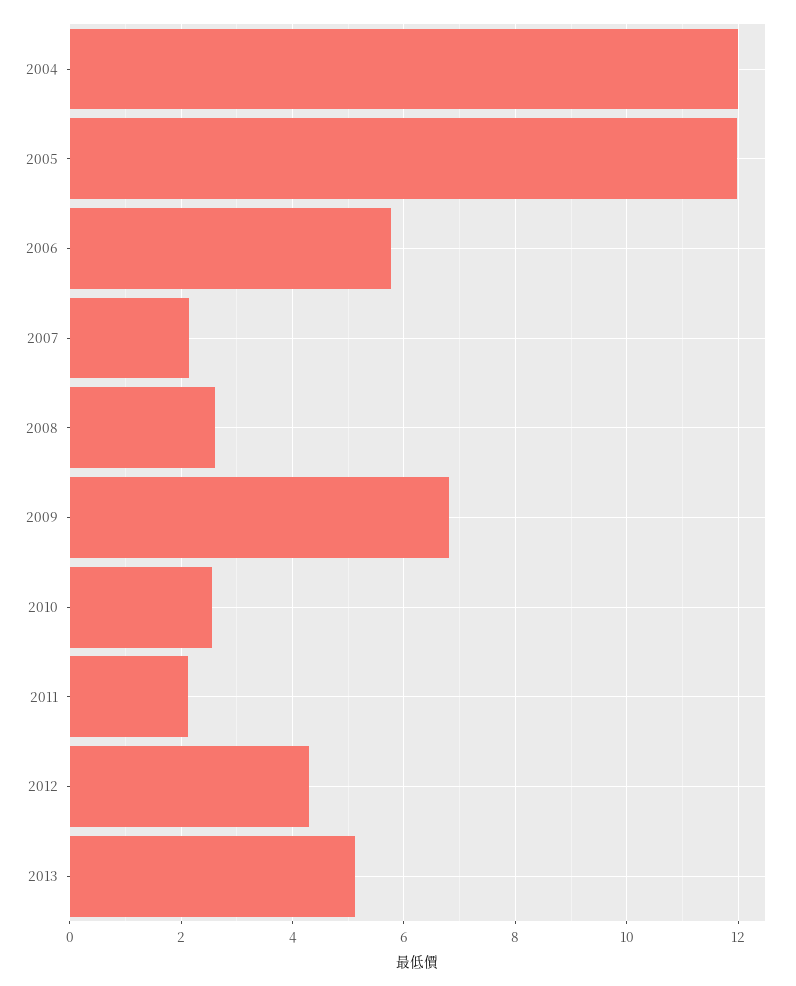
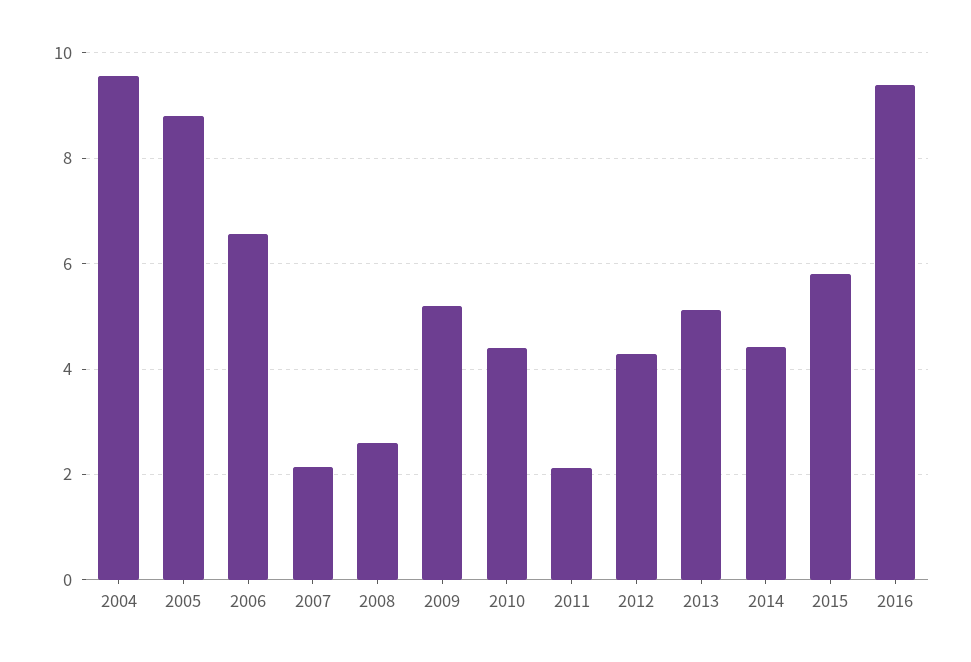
2004: 12 -> 9.6
2005: 12 -> 8.8
2006: 5.8 -> 6.6
2009: 6.8 -> 5.2
2010: 2.6 -> 4.4
2014: none -> 4.4
2015: none -> 5.8
2016: none -> 9.4

